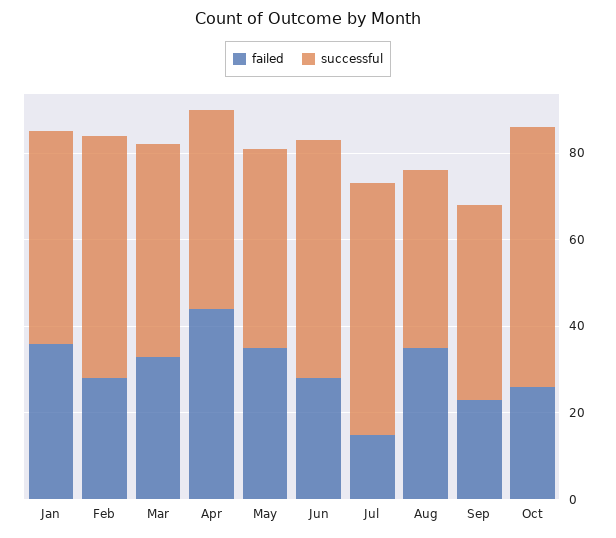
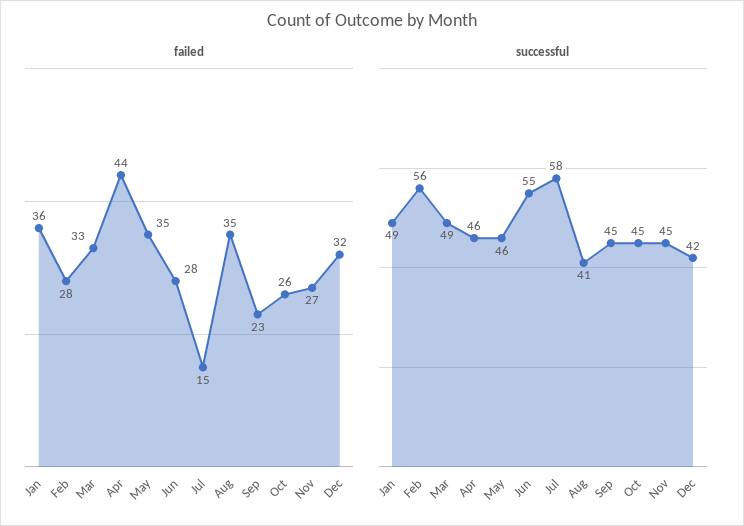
successful, Oct: 60 -> 45
failed, Nov: none -> 27
failed, Dec: none -> 32
successful, Nov: none -> 45
successful, Dec: none -> 42

